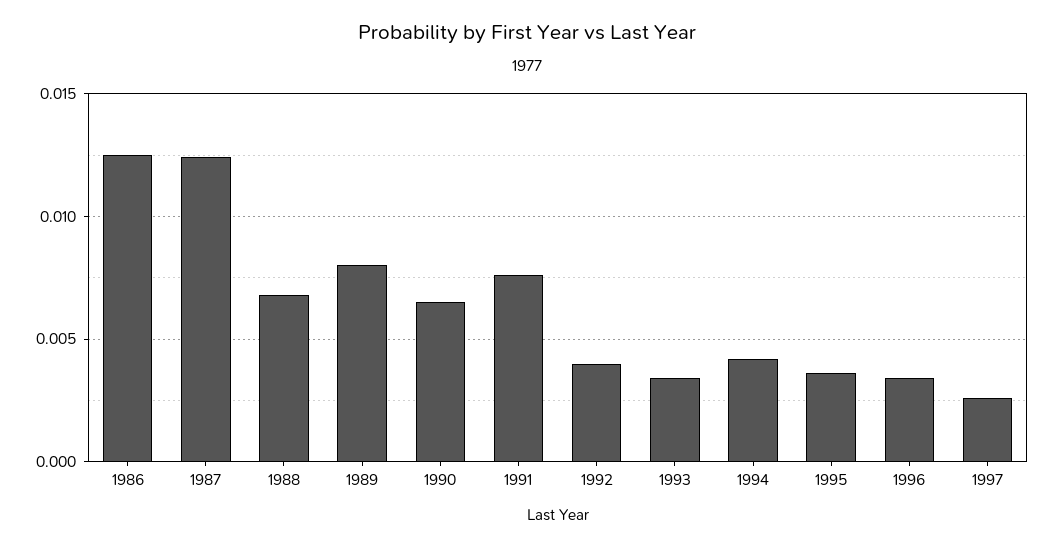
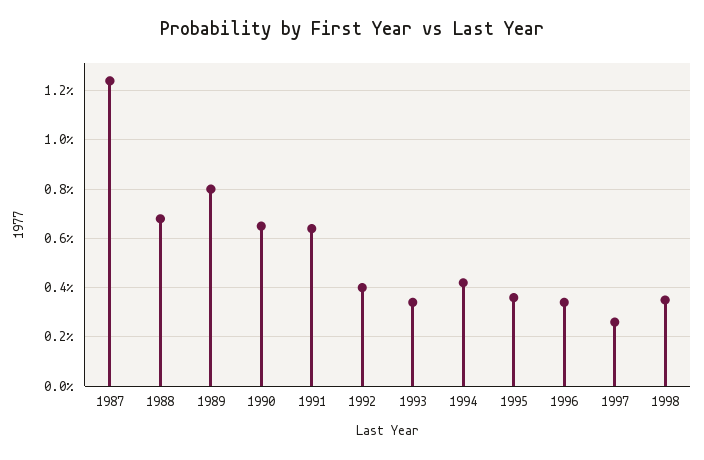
1986: 0.0125 -> none
1991: 0.0075 -> 0.0065
1998: none -> 0.0035

